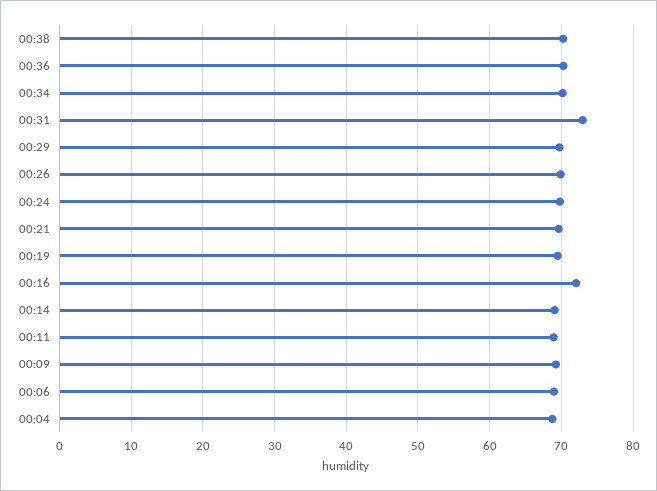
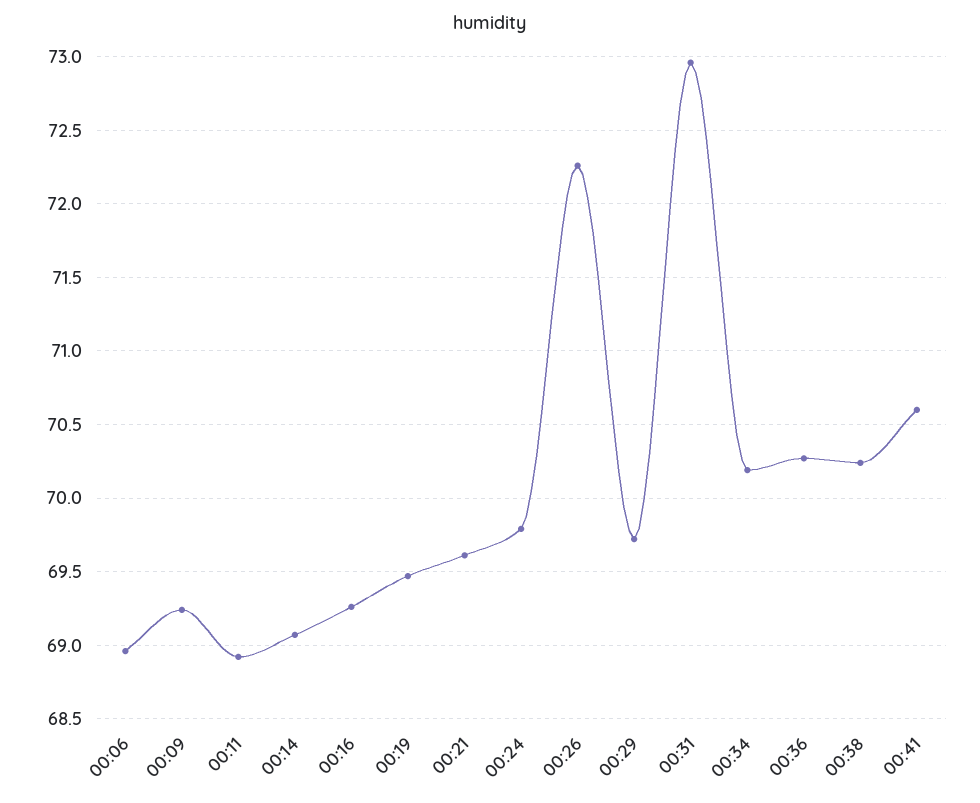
00:26: 70 -> 72.25
00:16: 72 -> 69.25
00:04: 69 -> none
00:41: none -> 70.6

